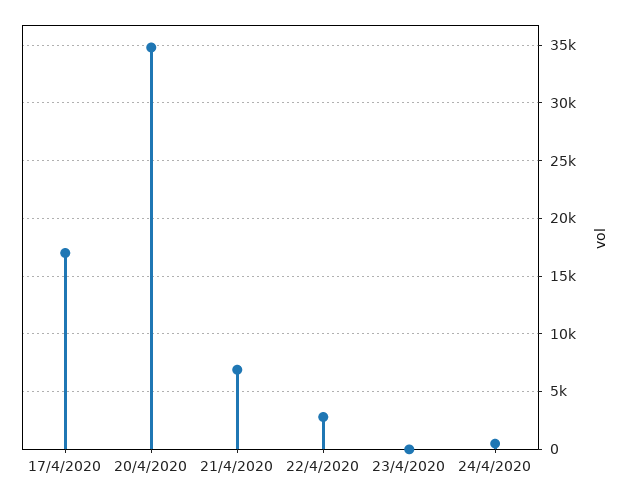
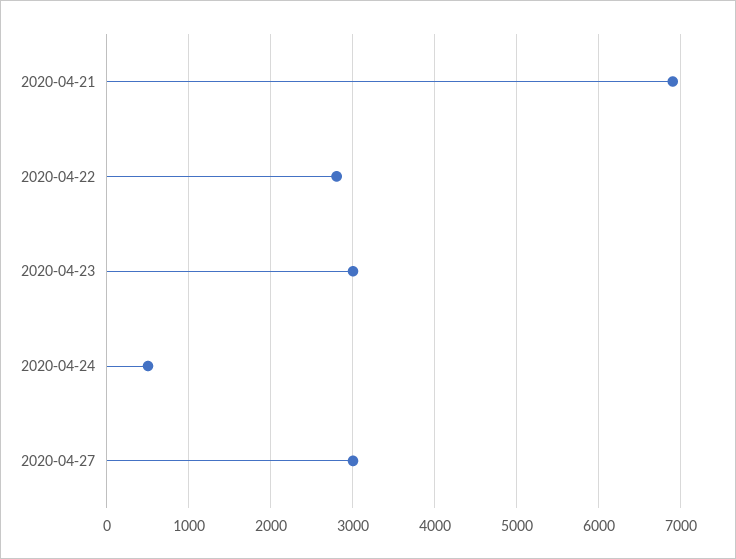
17/4/2020: 17000 -> none
20/4/2020: 35000 -> none
23/4/2020: 0 -> 3000
2020-04-27: none -> 3000

